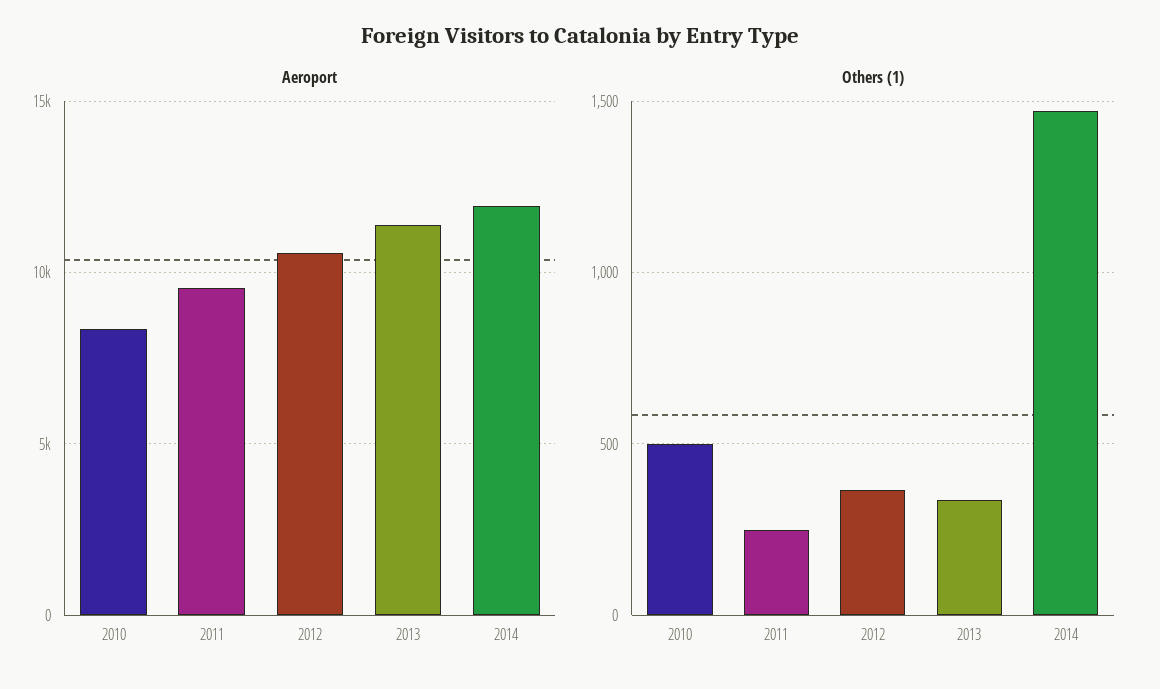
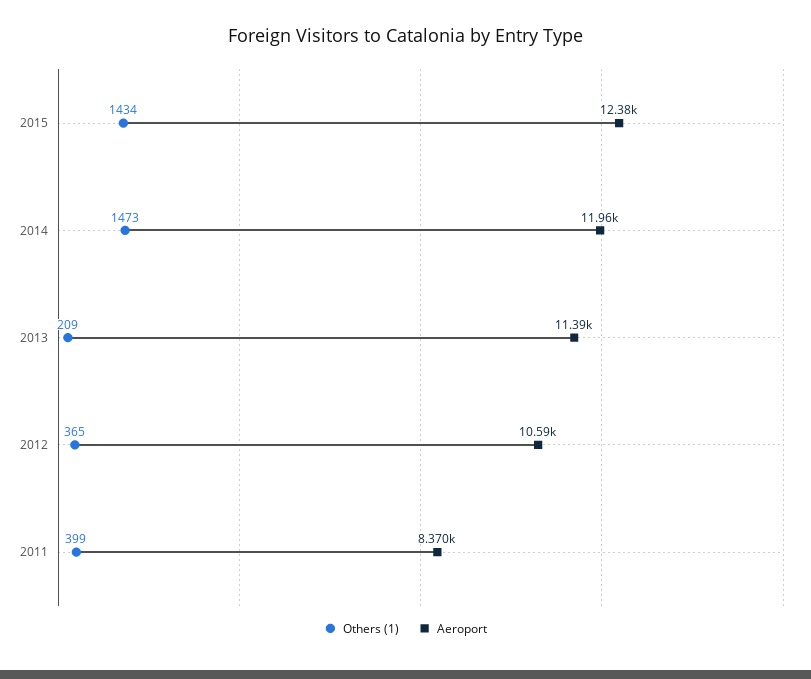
Aeroport, 2010: 8500 -> none
Aeroport, 2011: 9500 -> 8370
Others (1), 2010: 500 -> none
Others (1), 2011: 250 -> 399
Others (1), 2013: 350 -> 209
Others (1), 2015: none -> 1434
Aeroport, 2015: none -> 12380

